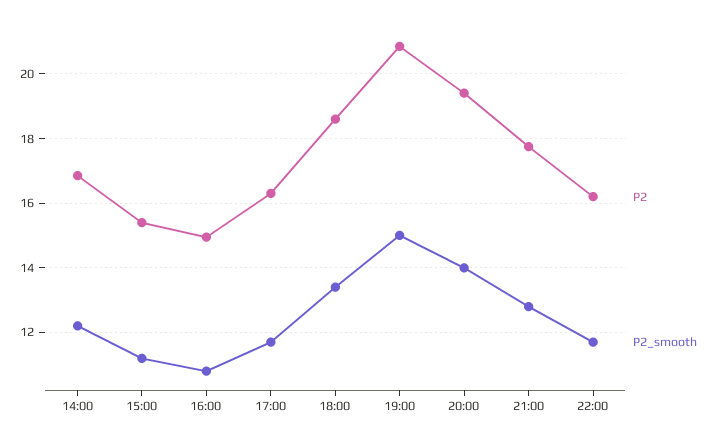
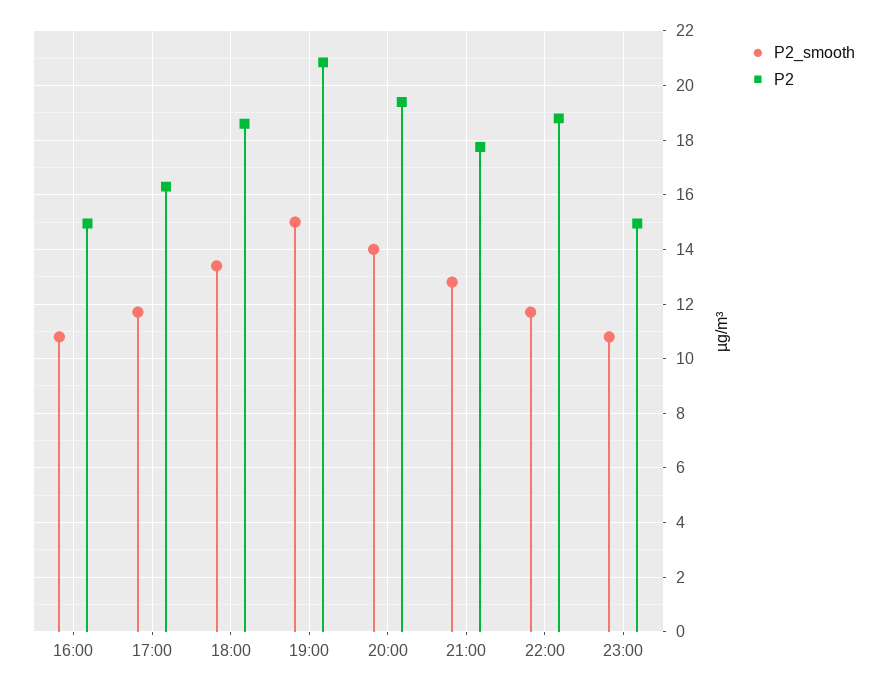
P2, 14:00: 16.8 -> none
P2_smooth, 14:00: 12.2 -> none
P2, 15:00: 15.4 -> none
P2_smooth, 15:00: 11.2 -> none
P2, 22:00: 16.2 -> 18.75
P2_smooth, 23:00: none -> 10.75
P2, 23:00: none -> 15

